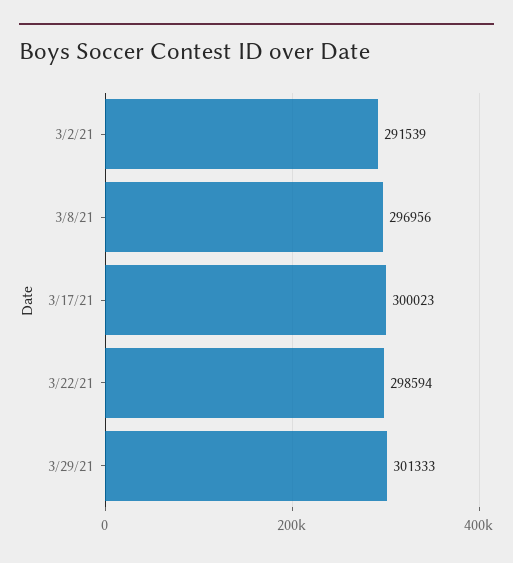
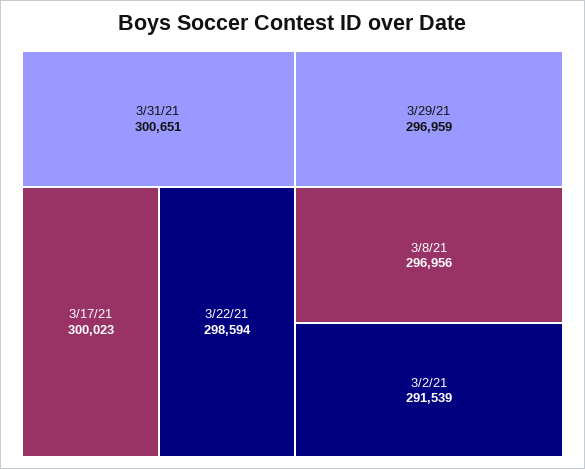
3/29/21: 301333 -> 296959
3/31/21: none -> 300651

